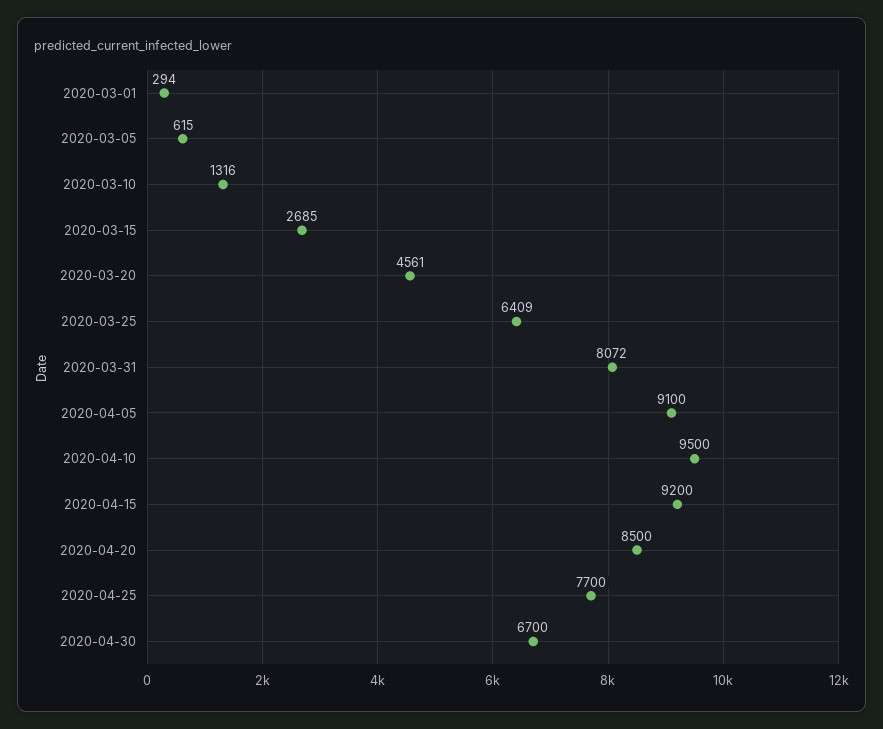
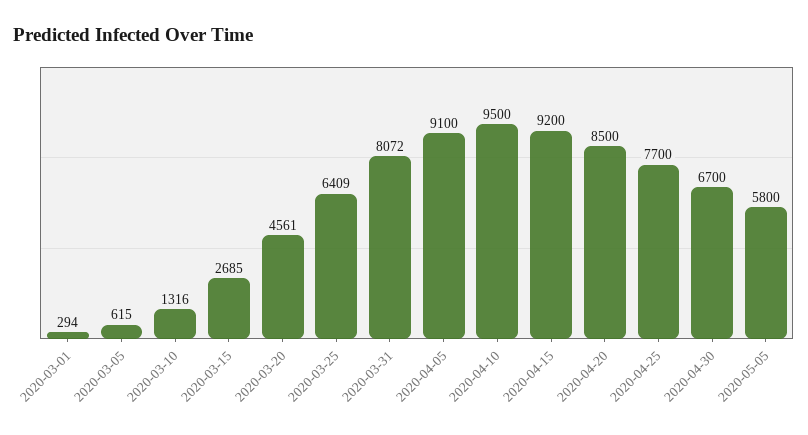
2020-05-05: none -> 5800

